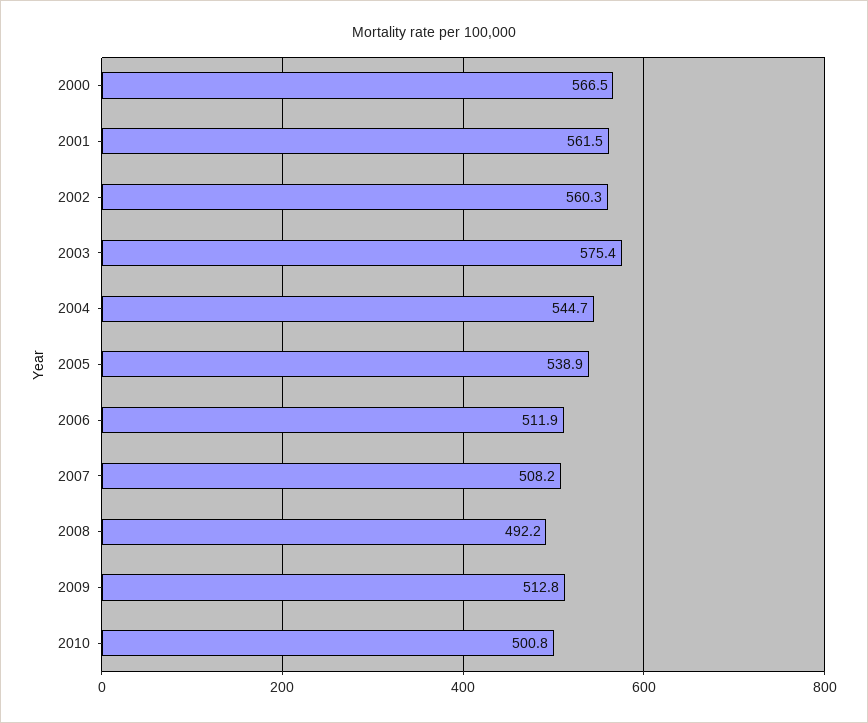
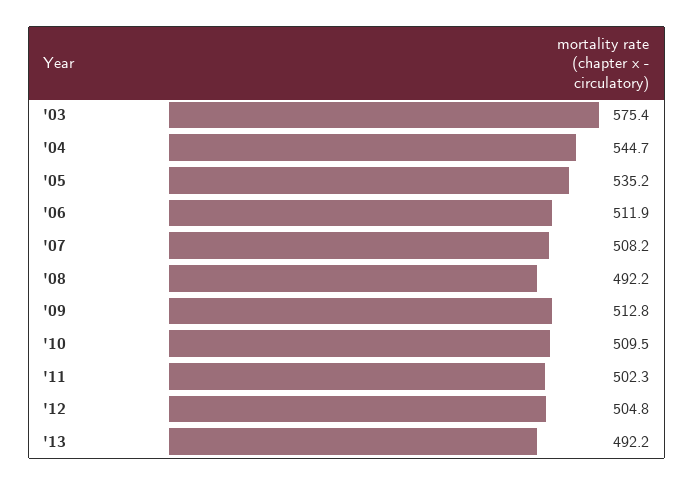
2000: 566.5 -> none
2001: 561.5 -> none
2002: 560.3 -> none
2005: 538.9 -> 535.2
2010: 500.8 -> 509.5
'11: none -> 502.3
'12: none -> 504.8
'13: none -> 492.2

